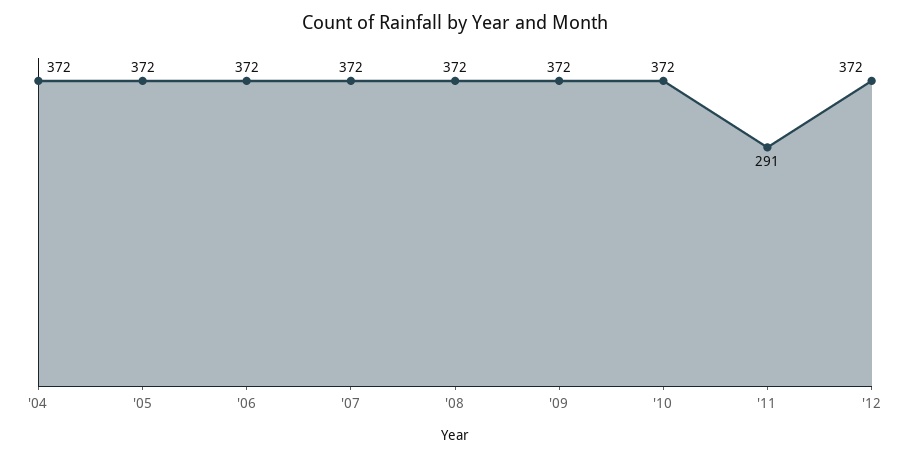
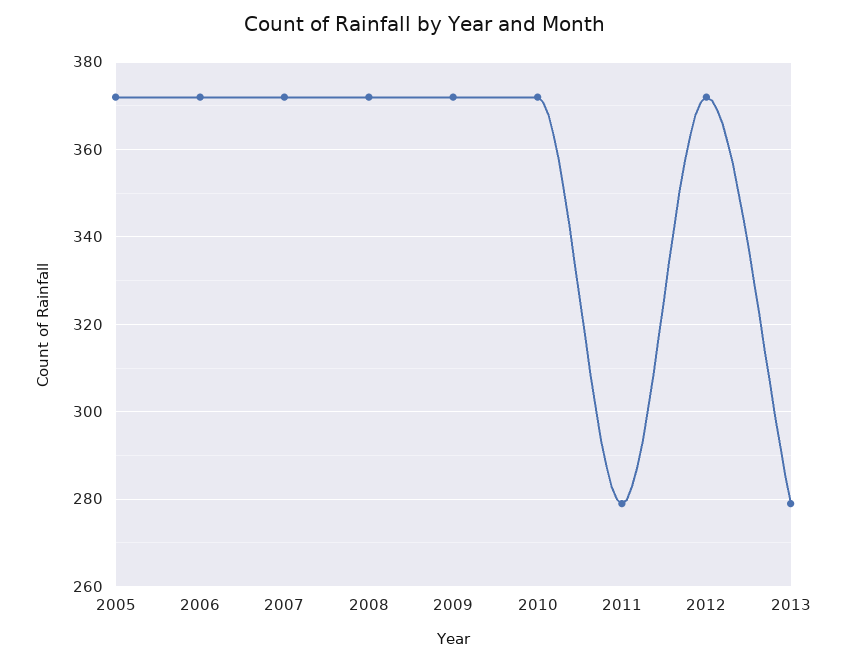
'04: 372 -> none
'11: 291 -> 280
2013: none -> 280

